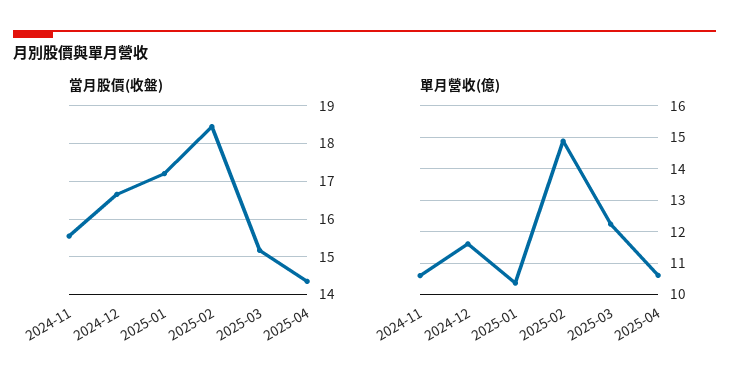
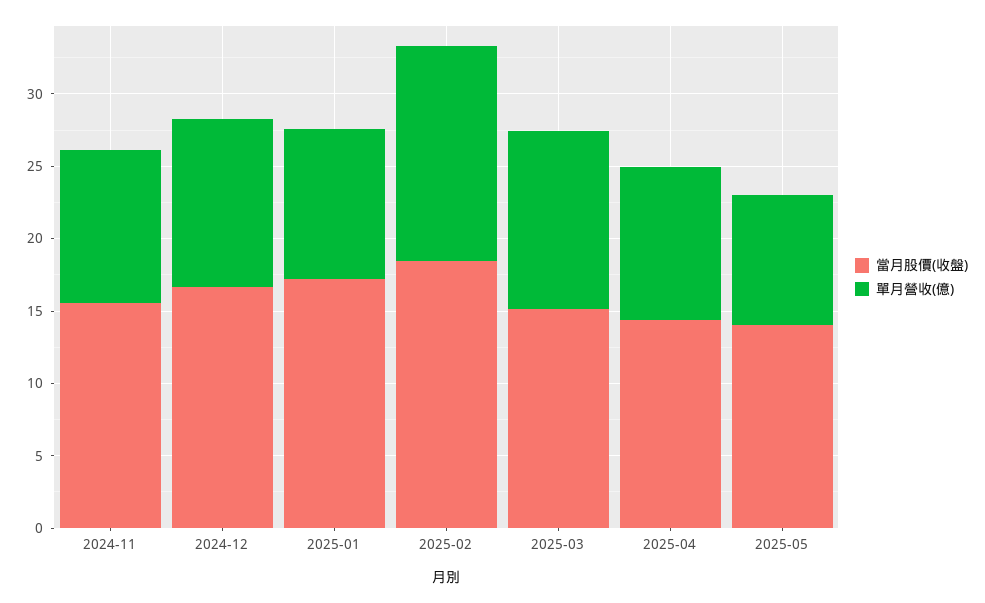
當月股價(收盤), 2025-05: none -> 14
單月營收(億), 2025-05: none -> 9

